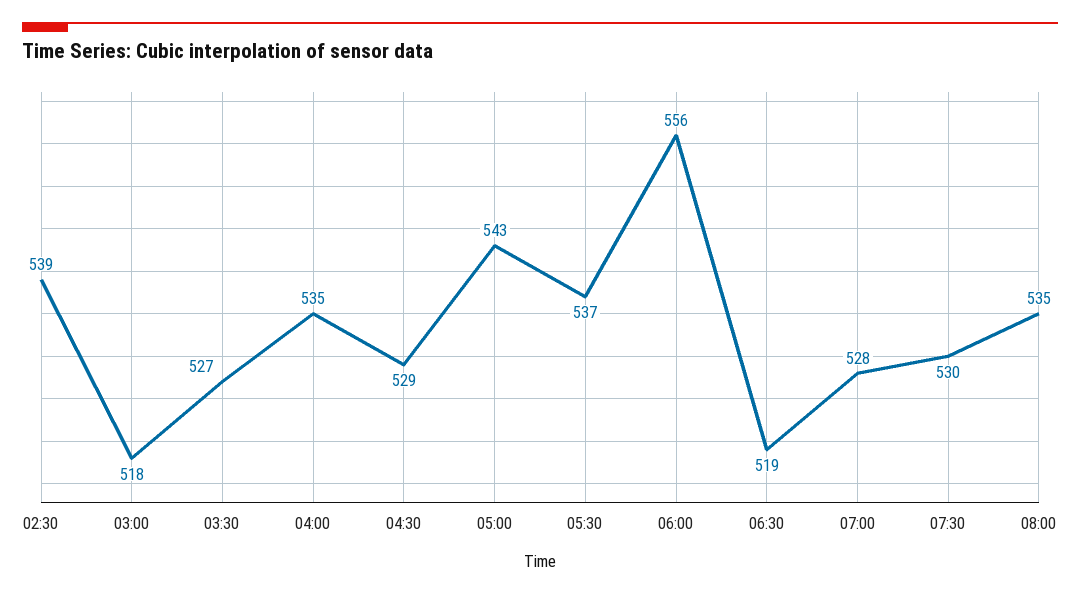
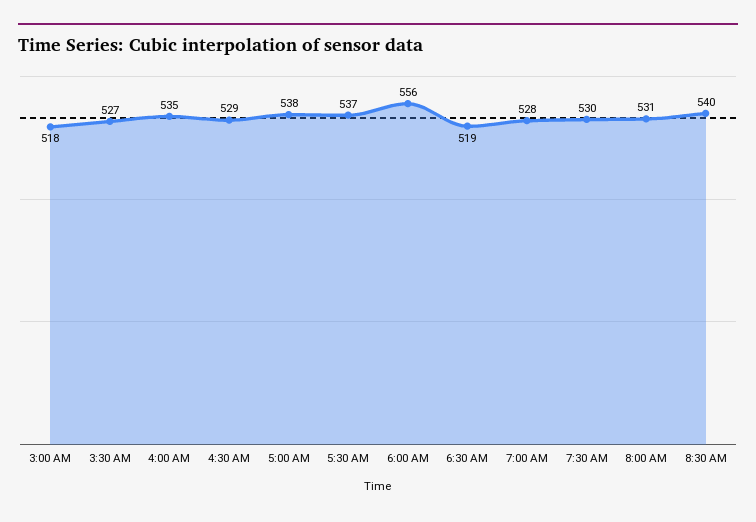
02:30: 539 -> none
05:00: 543 -> 538
08:00: 535 -> 531
8:30 AM: none -> 540

